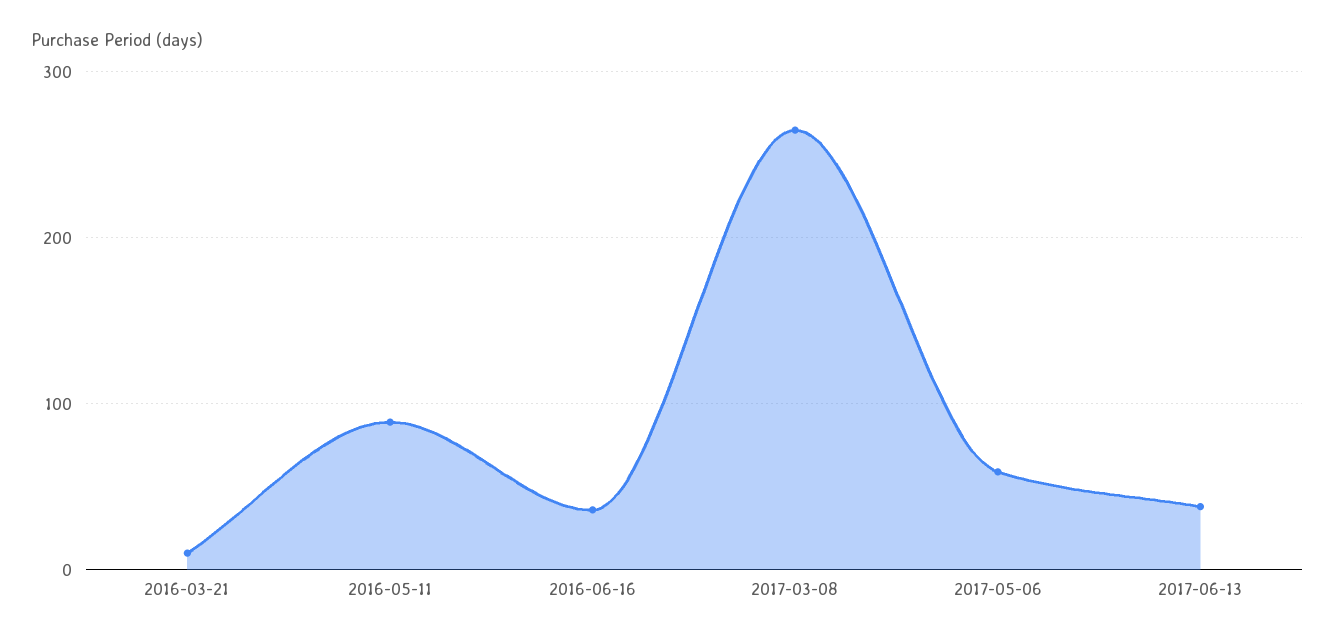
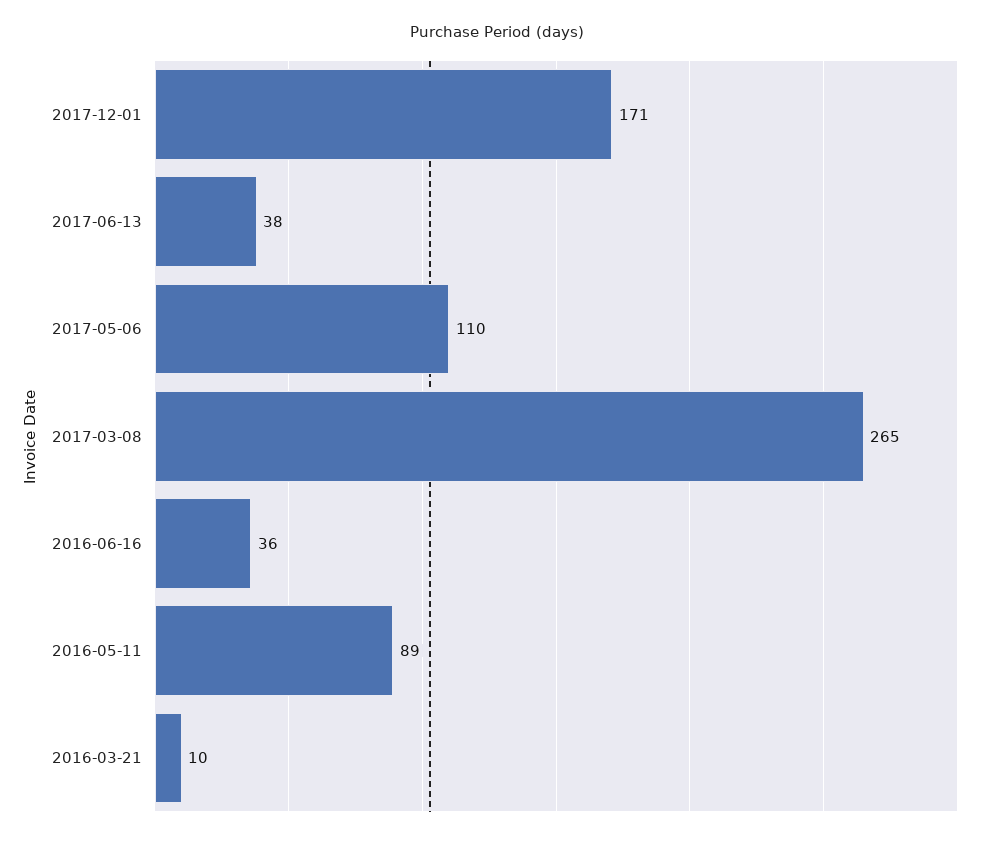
2017-05-06: 60 -> 110
2017-12-01: none -> 171

